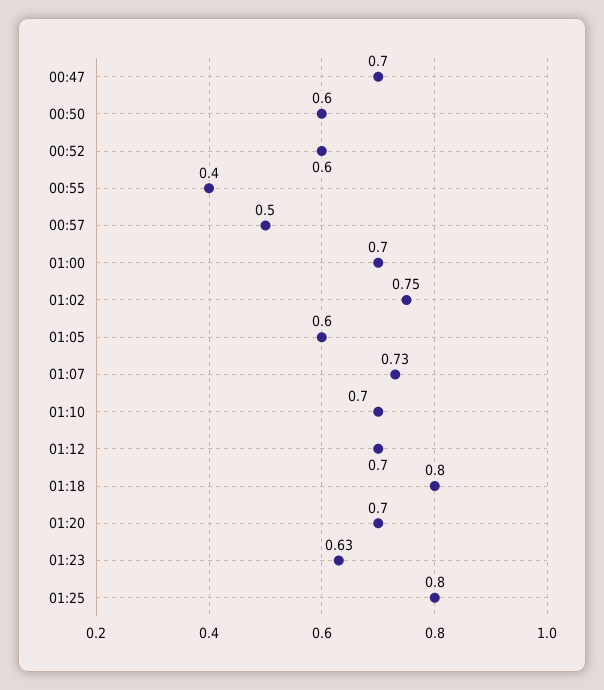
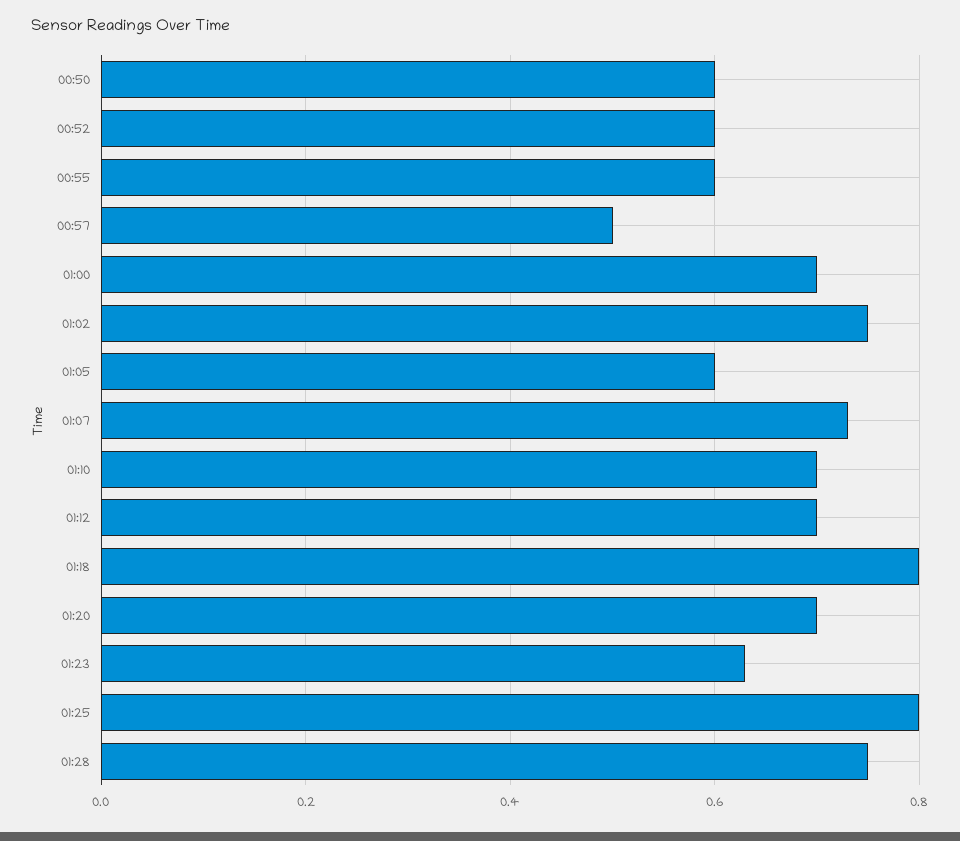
00:47: 0.7 -> none
00:55: 0.4 -> 0.6
01:28: none -> 0.75

